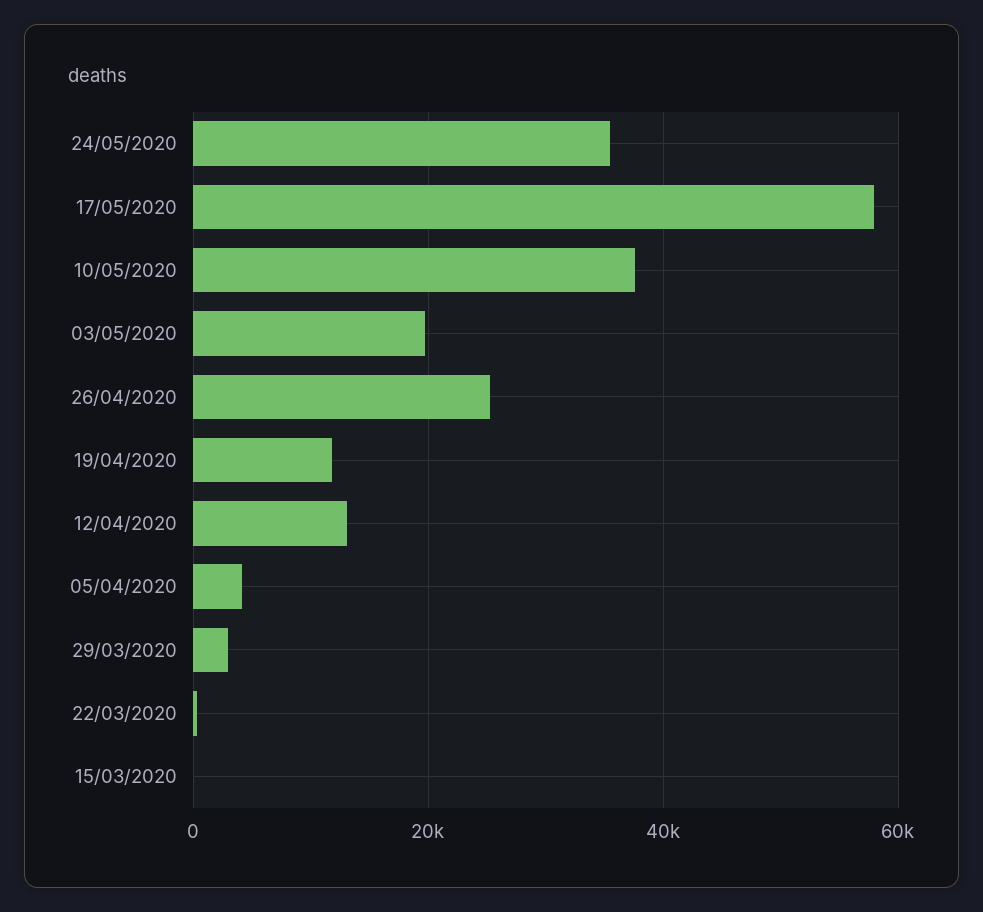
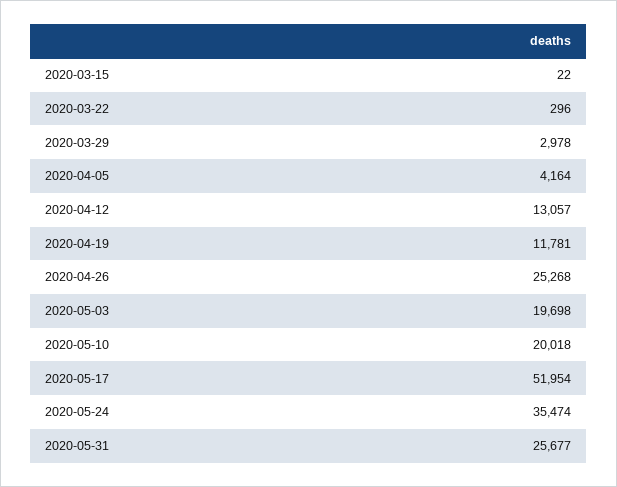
17/05/2020: 58000 -> 51954
10/05/2020: 38000 -> 20018
2020-05-31: none -> 25677

